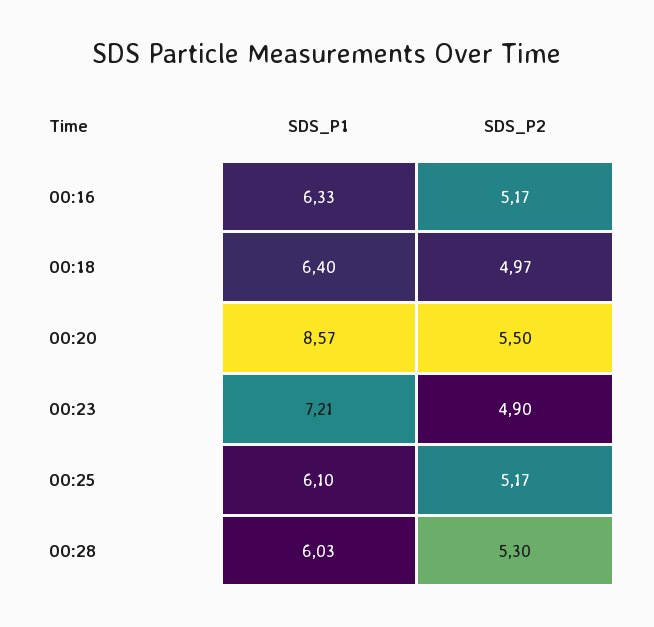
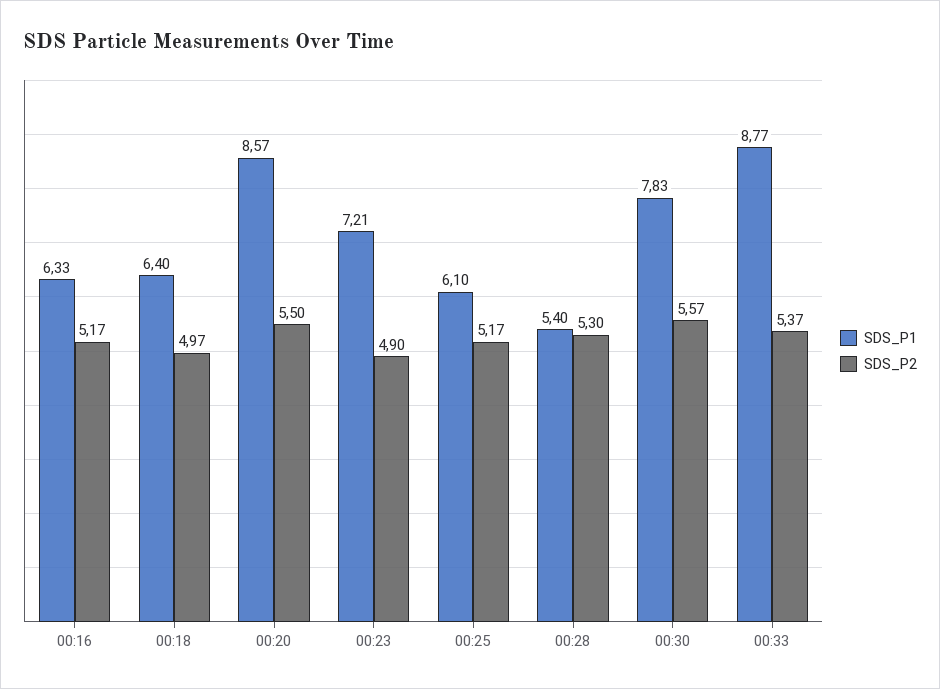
SDS_P1, 00:28: 6.03 -> 5.4
SDS_P1, 00:30: none -> 7.83
SDS_P2, 00:30: none -> 5.57
SDS_P1, 00:33: none -> 8.77
SDS_P2, 00:33: none -> 5.37

